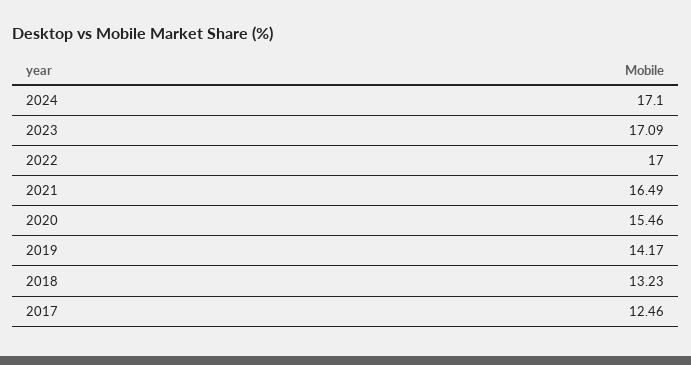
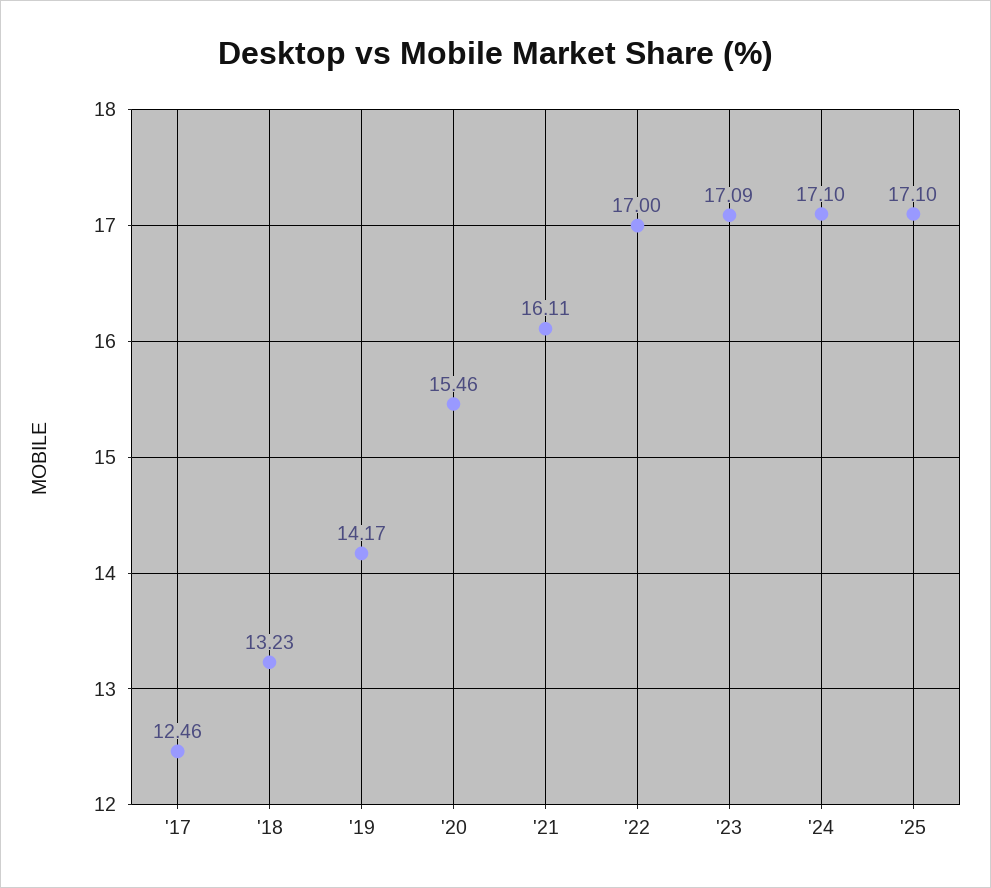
2021: 16.49 -> 16.11
'25: none -> 17.1

